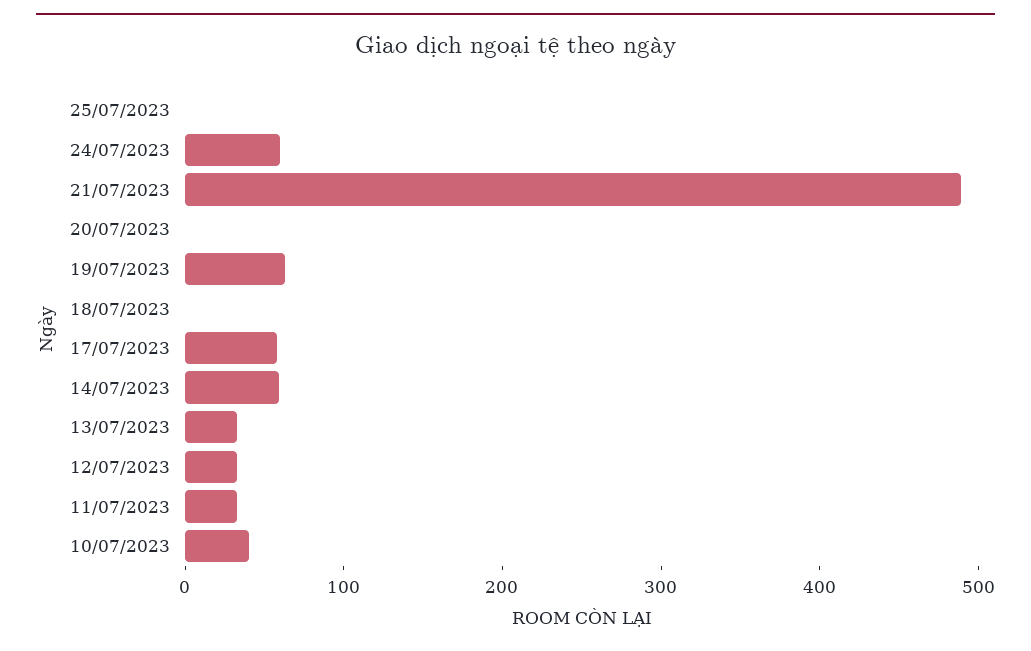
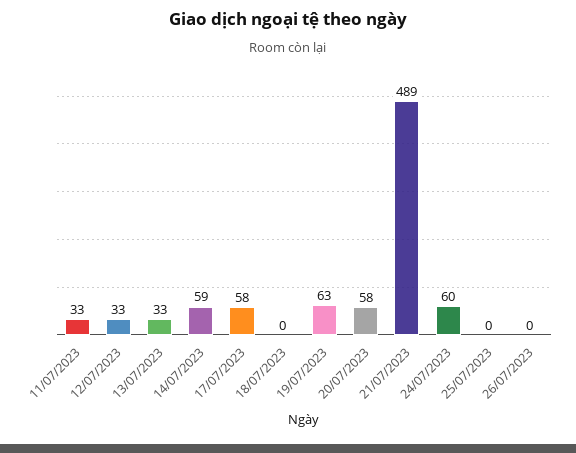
20/07/2023: 0 -> 58
10/07/2023: 40 -> none
26/07/2023: none -> 0

